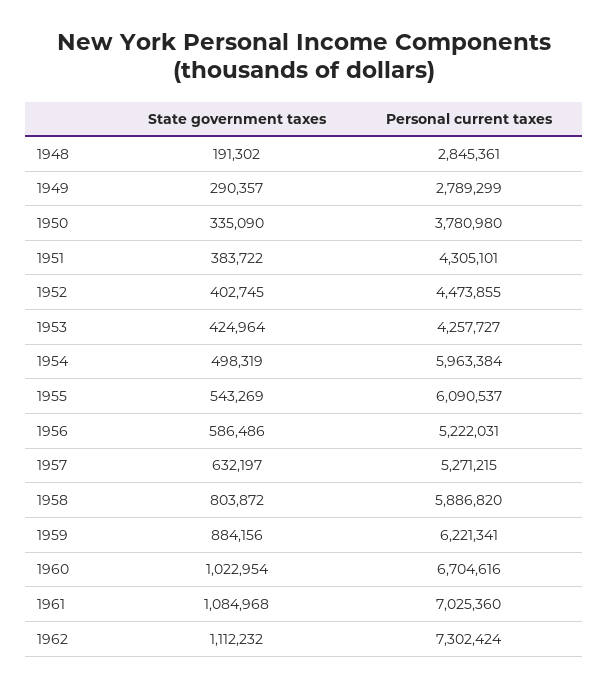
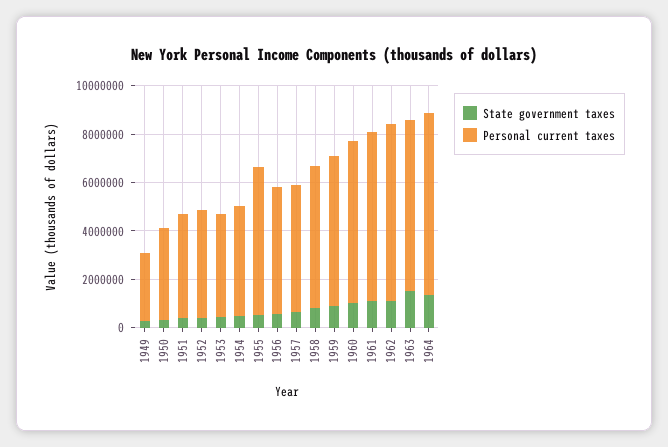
State government taxes, 1948: 191302 -> none
Personal current taxes, 1948: 2845361 -> none
Personal current taxes, 1954: 5963384 -> 4500000
State government taxes, 1963: none -> 1500000
Personal current taxes, 1963: none -> 7000000
State government taxes, 1964: none -> 1500000
Personal current taxes, 1964: none -> 7500000

